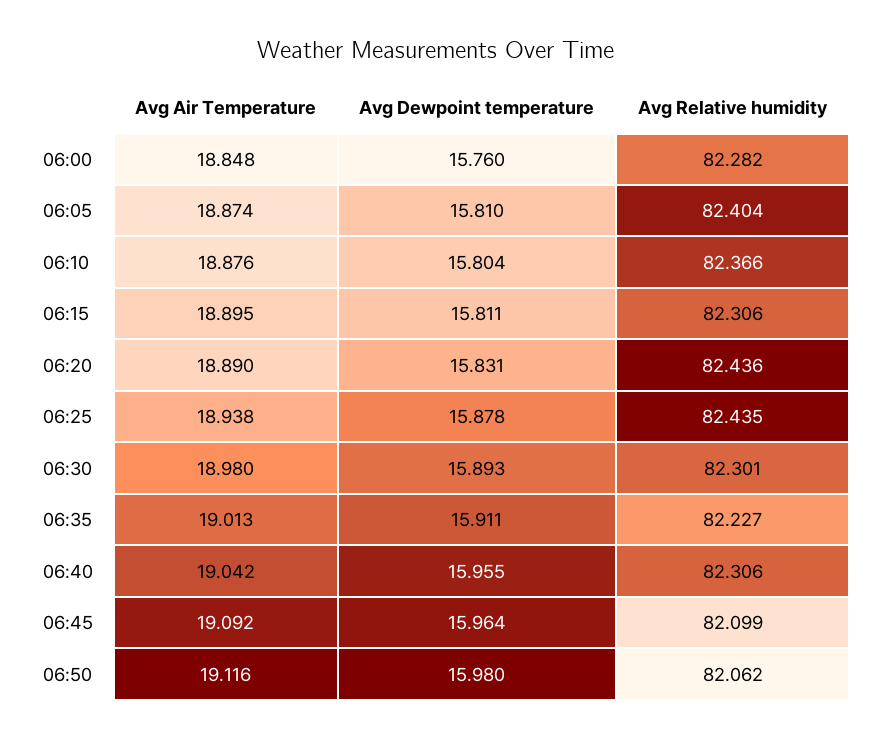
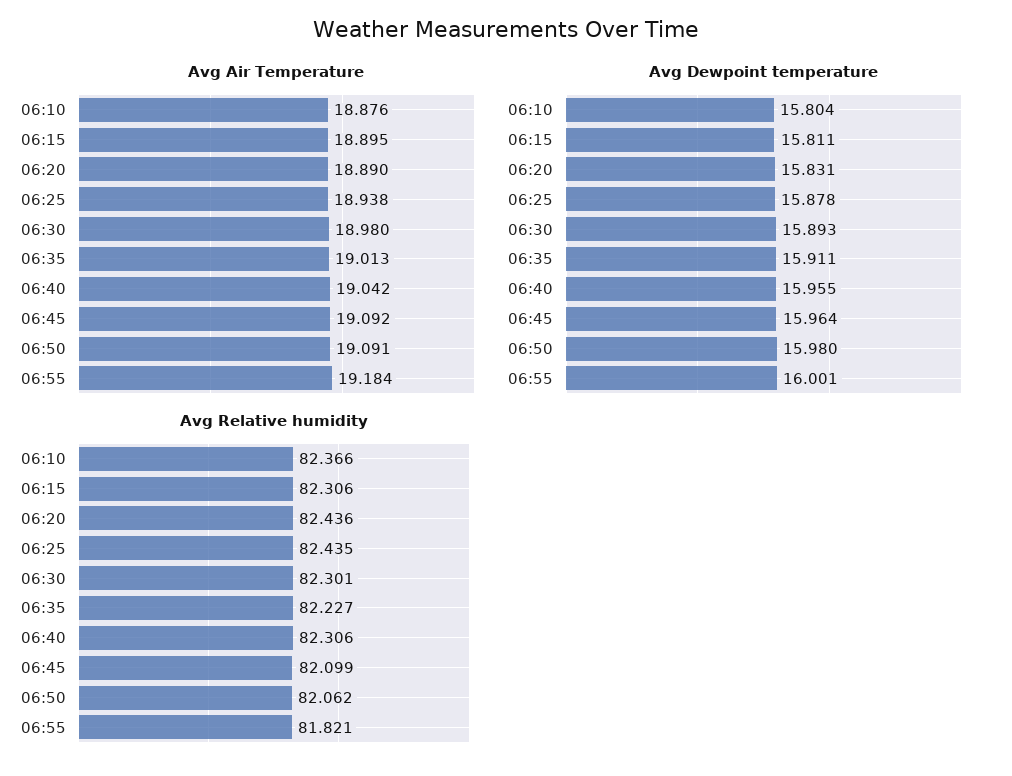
Avg Air Temperature, 06:00: 18.848 -> none
Avg Dewpoint temperature, 06:00: 15.76 -> none
Avg Relative humidity, 06:00: 82.282 -> none
Avg Air Temperature, 06:05: 18.874 -> none
Avg Dewpoint temperature, 06:05: 15.81 -> none
Avg Relative humidity, 06:05: 82.404 -> none
Avg Air Temperature, 06:50: 19.116 -> 19.091
Avg Air Temperature, 06:55: none -> 19.184
Avg Dewpoint temperature, 06:55: none -> 16.001
Avg Relative humidity, 06:55: none -> 81.821

